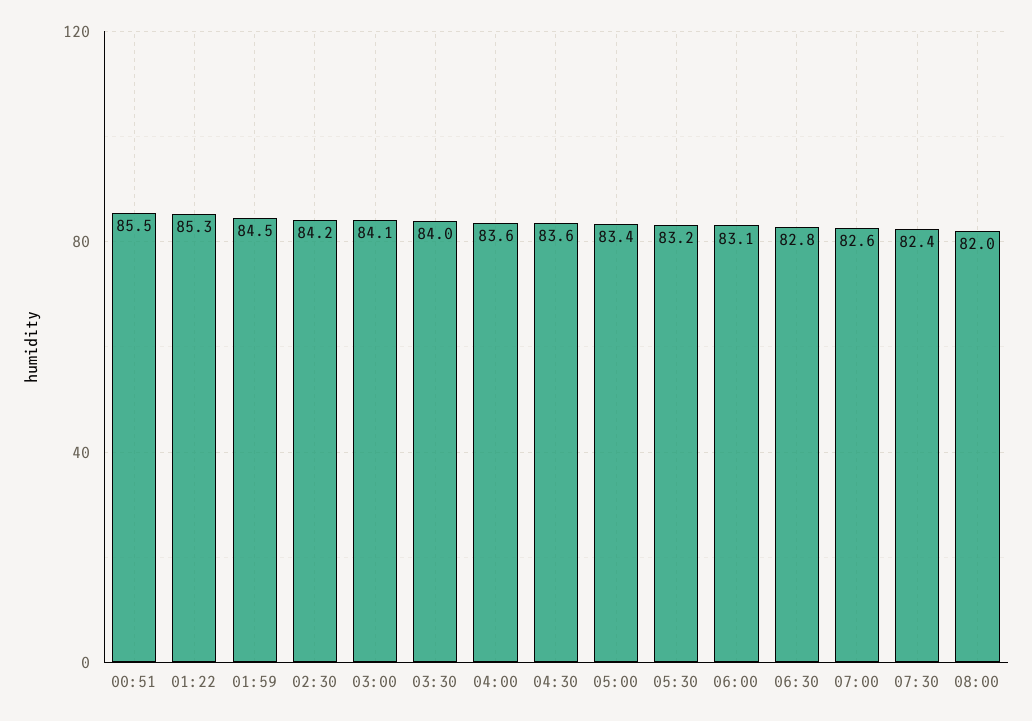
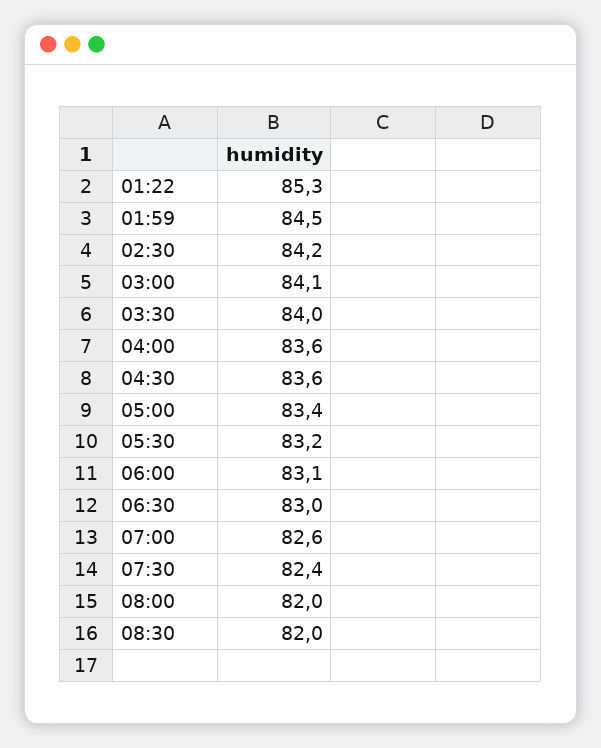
00:51: 85.5 -> none
06:30: 82.8 -> 83
08:30: none -> 82

